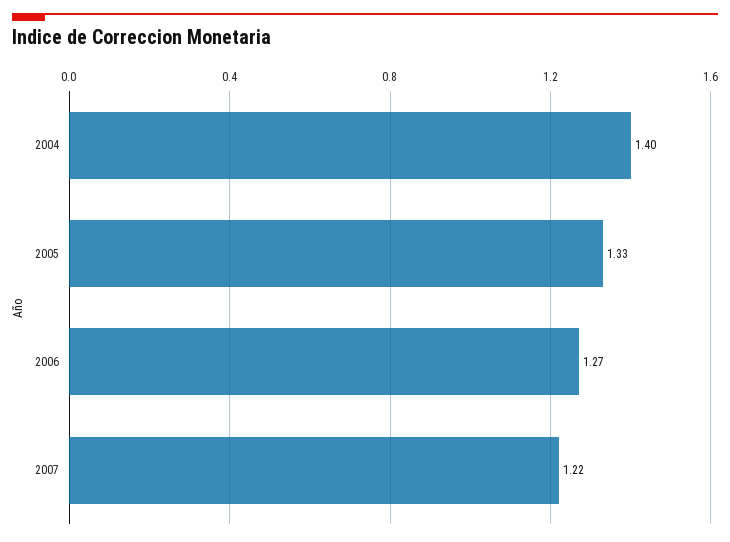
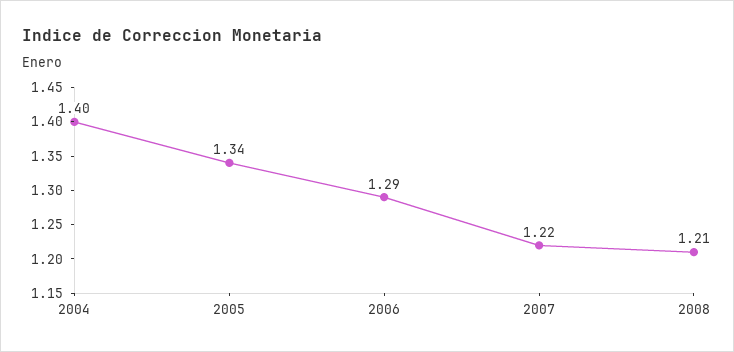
2005: 1.33 -> 1.34
2006: 1.27 -> 1.29
2008: none -> 1.21

